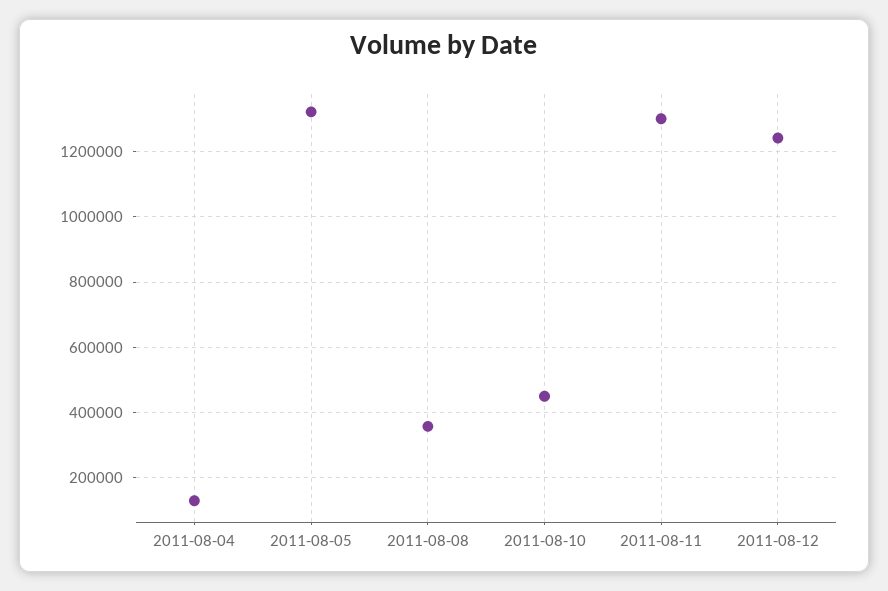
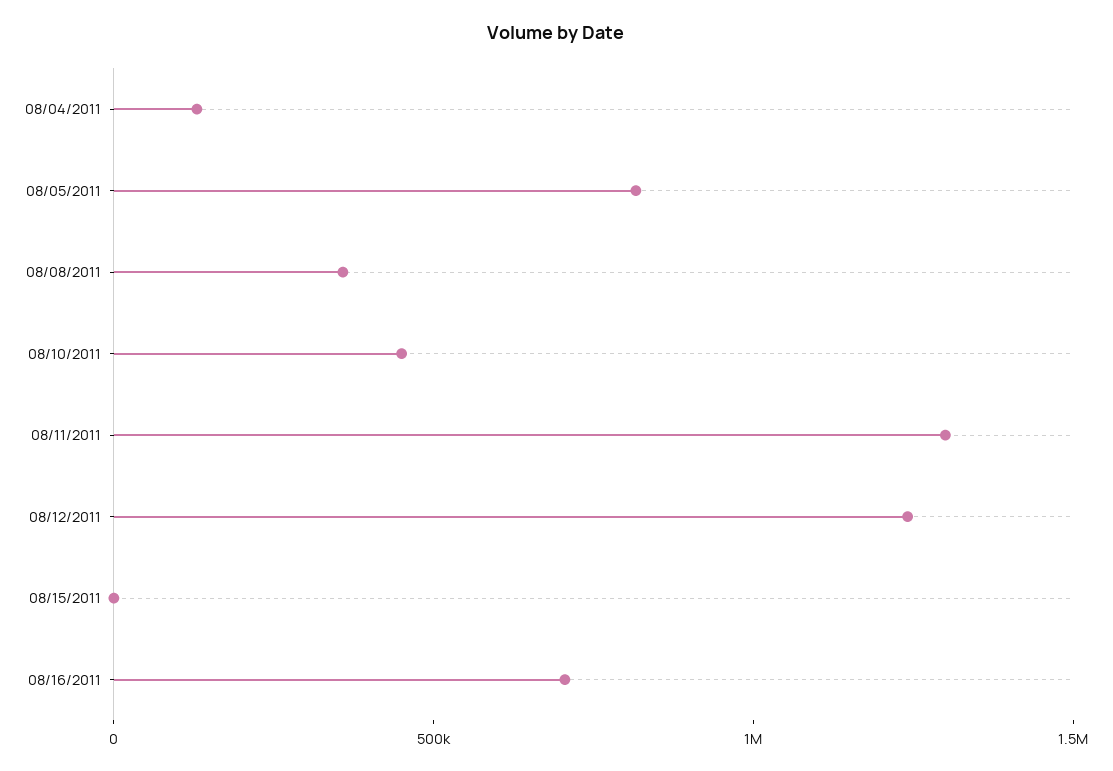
2011-08-05: 1320000 -> 800000
08/15/2011: none -> 0
08/16/2011: none -> 700000

